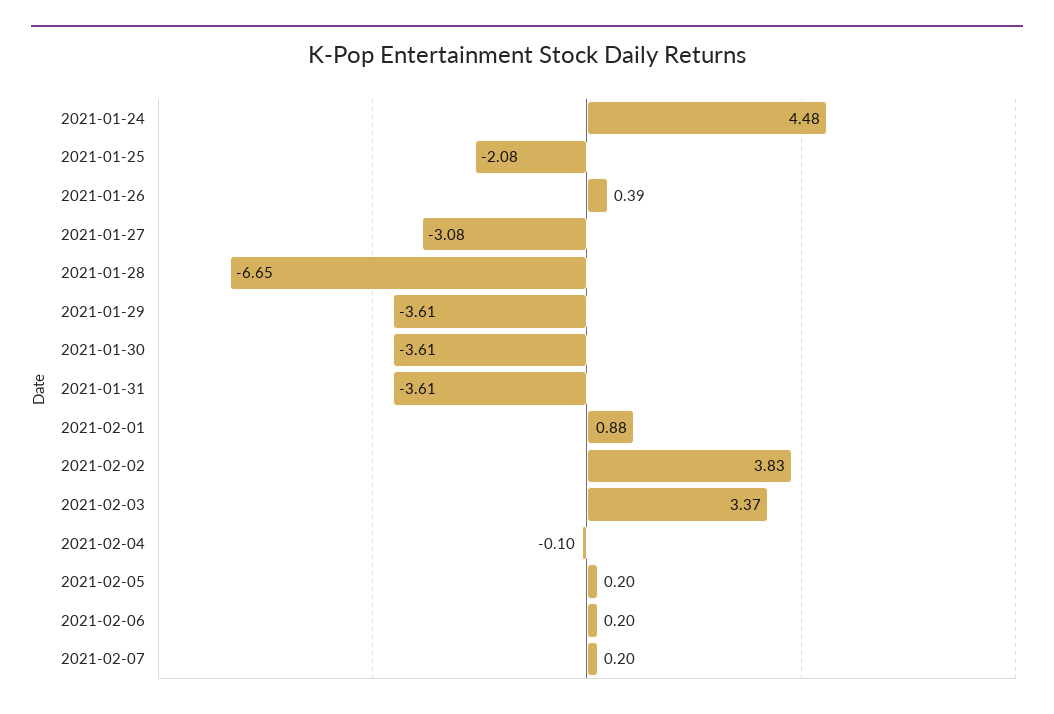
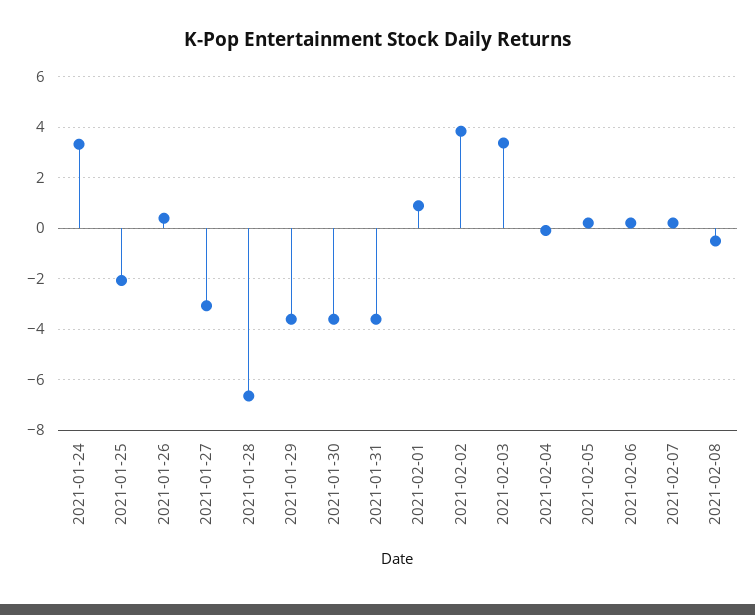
2021-01-24: 4.48 -> 3.25
2021-02-08: none -> -0.5

